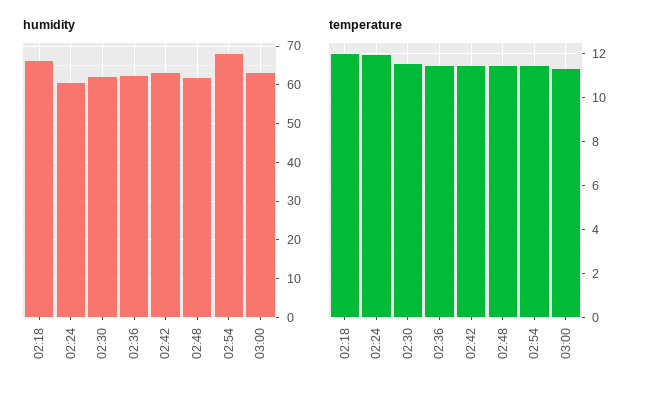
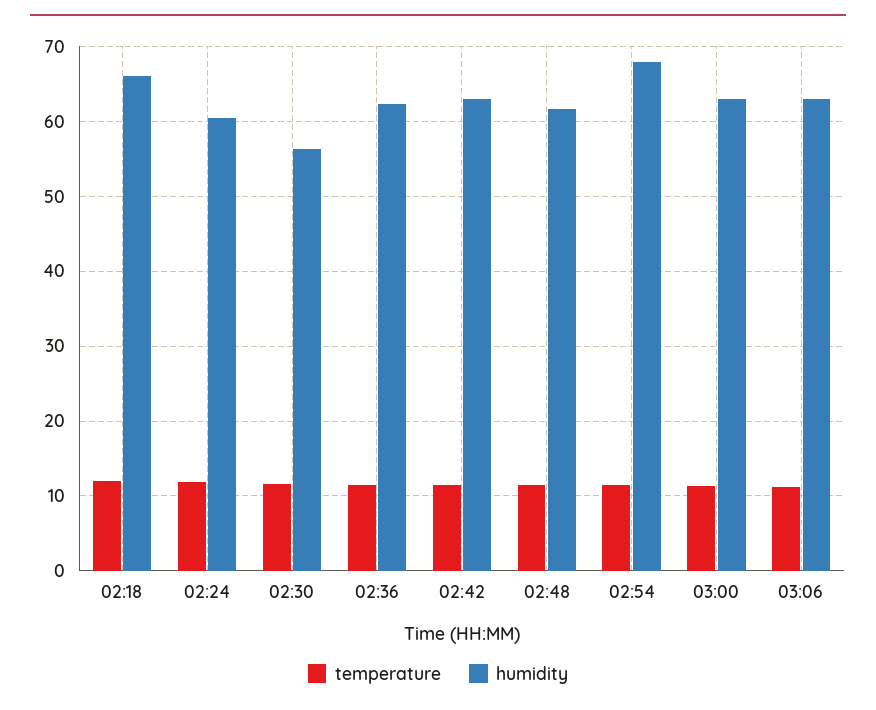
humidity, 02:30: 62 -> 56
temperature, 03:06: none -> 11
humidity, 03:06: none -> 63

